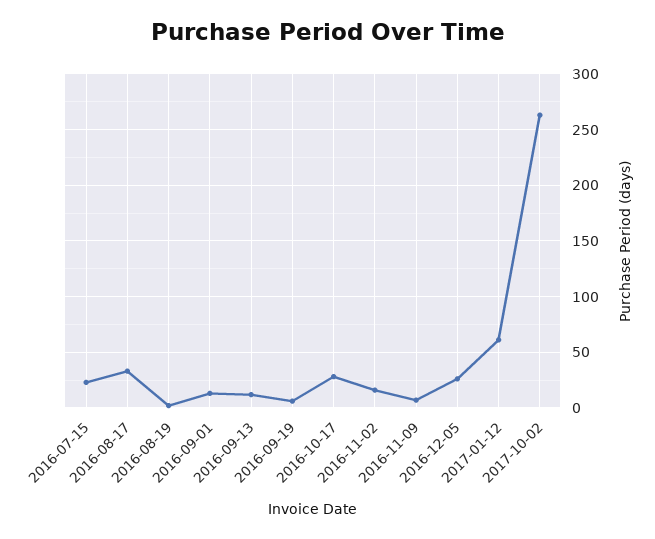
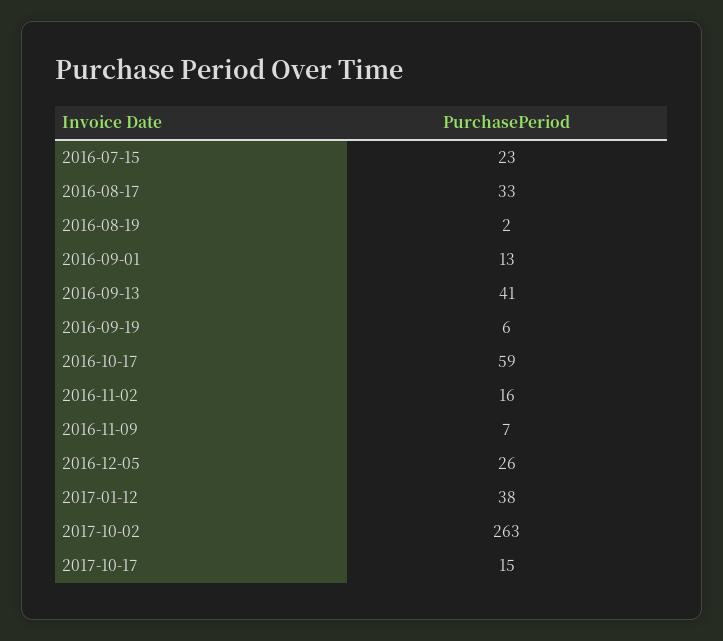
2016-09-13: 10 -> 41
2016-10-17: 30 -> 59
2017-01-12: 60 -> 38
2017-10-17: none -> 15

